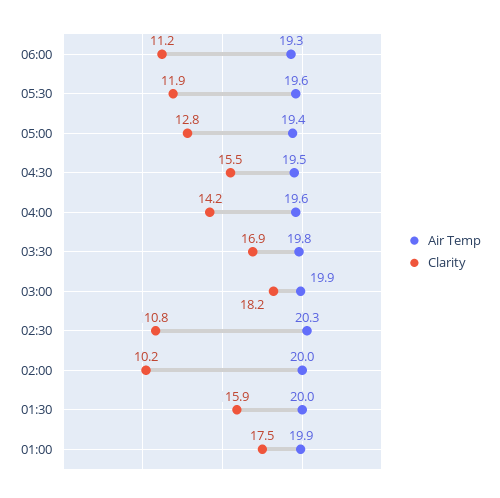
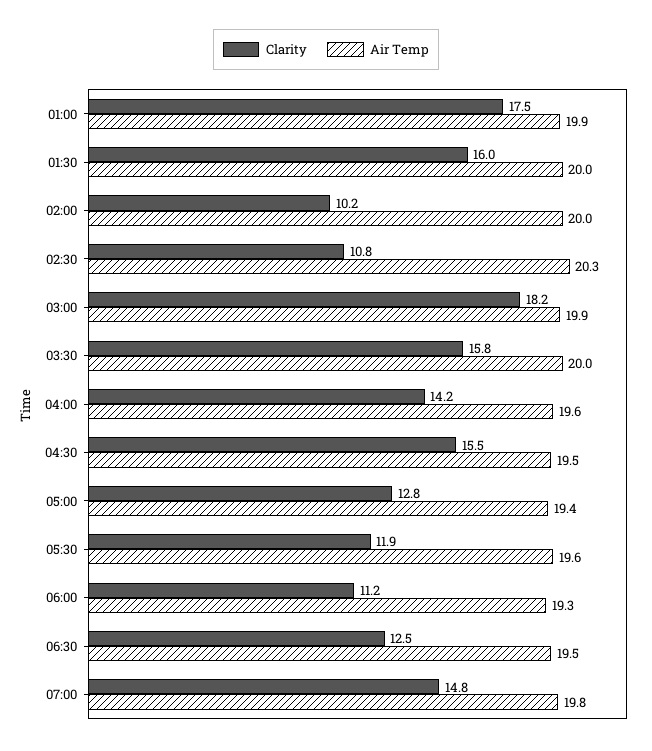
Air Temp, 03:30: 19.8 -> 20
Clarity, 03:30: 16.9 -> 15.8
Clarity, 01:30: 15.9 -> 16
Clarity, 06:30: none -> 12.5
Air Temp, 06:30: none -> 19.5
Clarity, 07:00: none -> 14.8
Air Temp, 07:00: none -> 19.8

